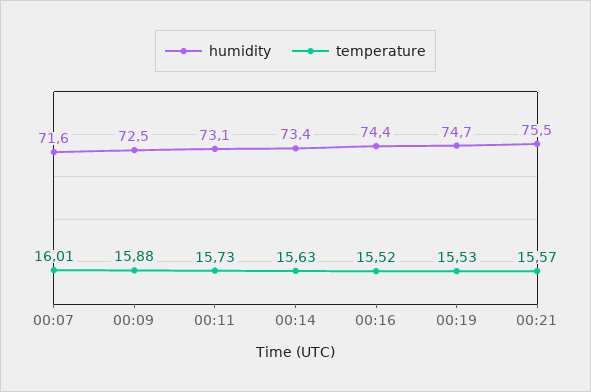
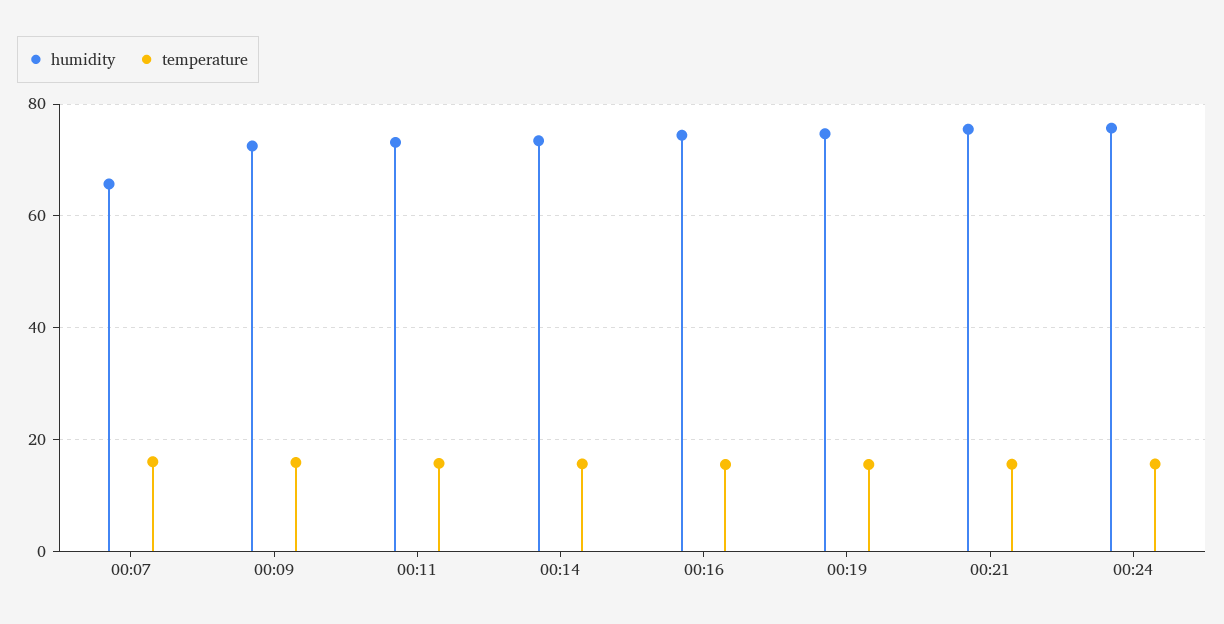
humidity, 00:07: 71.6 -> 66
humidity, 00:24: none -> 76
temperature, 00:24: none -> 16

